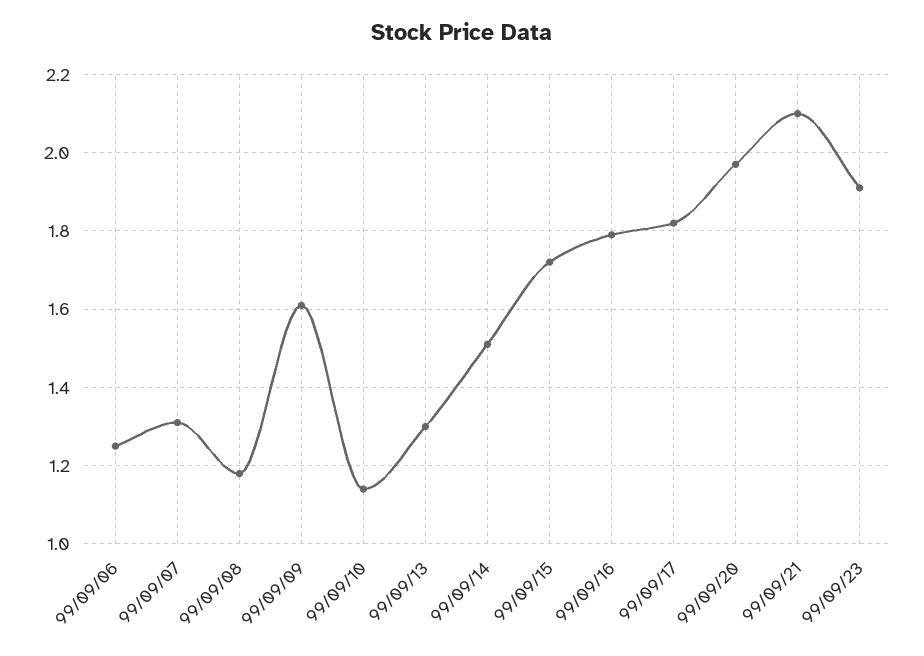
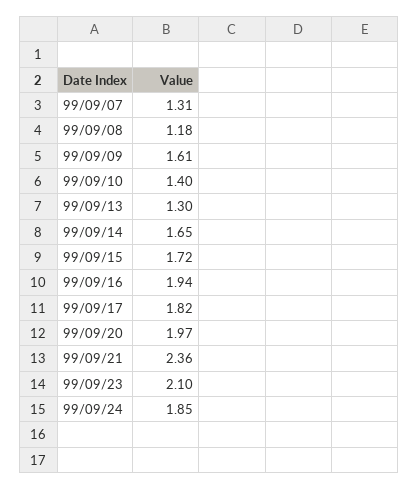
99/09/06: 1.25 -> none
99/09/10: 1.15 -> 1.4
99/09/14: 1.5 -> 1.65
99/09/16: 1.8 -> 1.94
99/09/21: 2.1 -> 2.36
99/09/23: 1.9 -> 2.1
99/09/24: none -> 1.85

